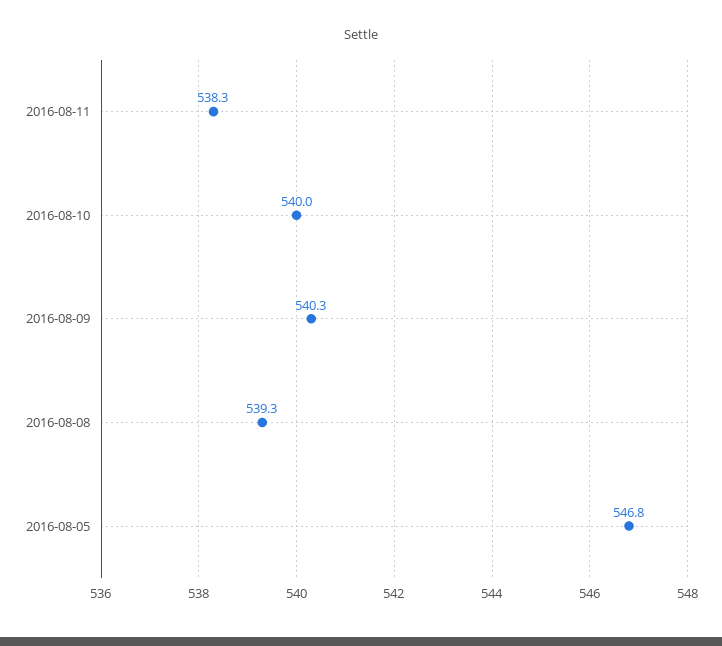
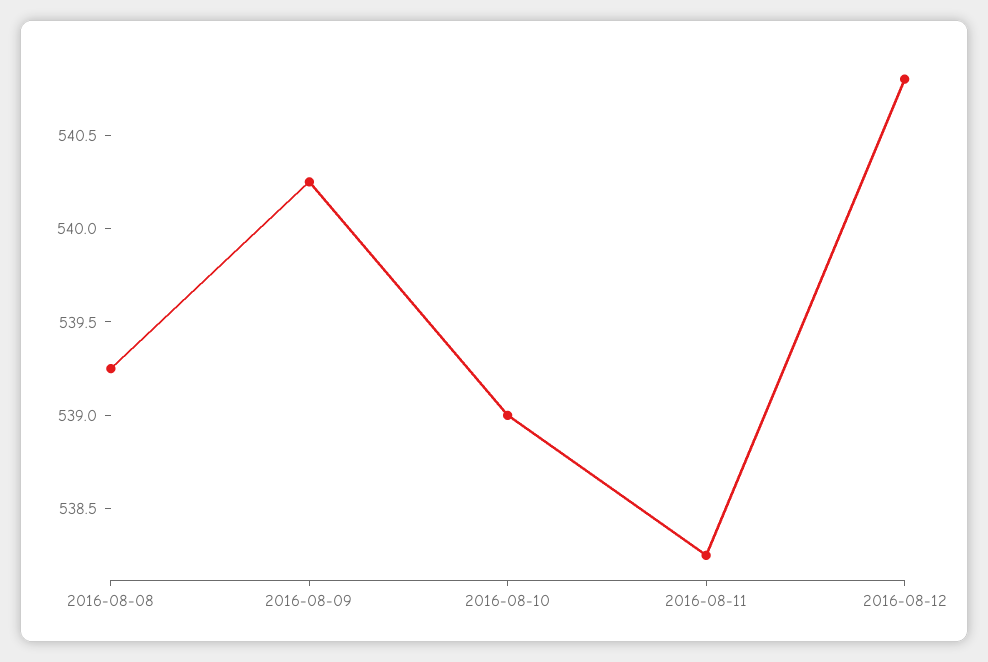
2016-08-10: 540 -> 539
2016-08-05: 546.8 -> none
2016-08-12: none -> 540.8

